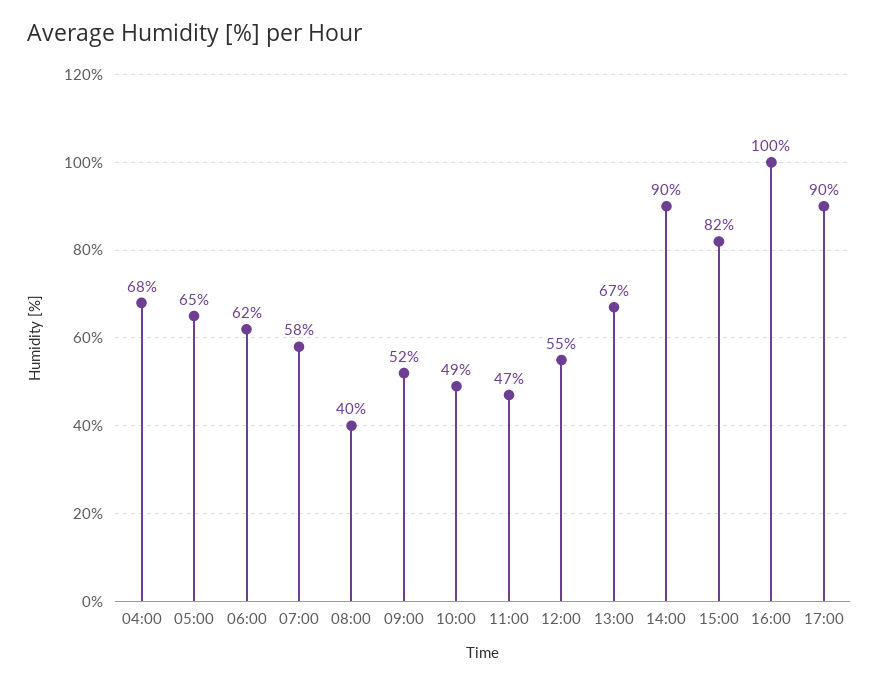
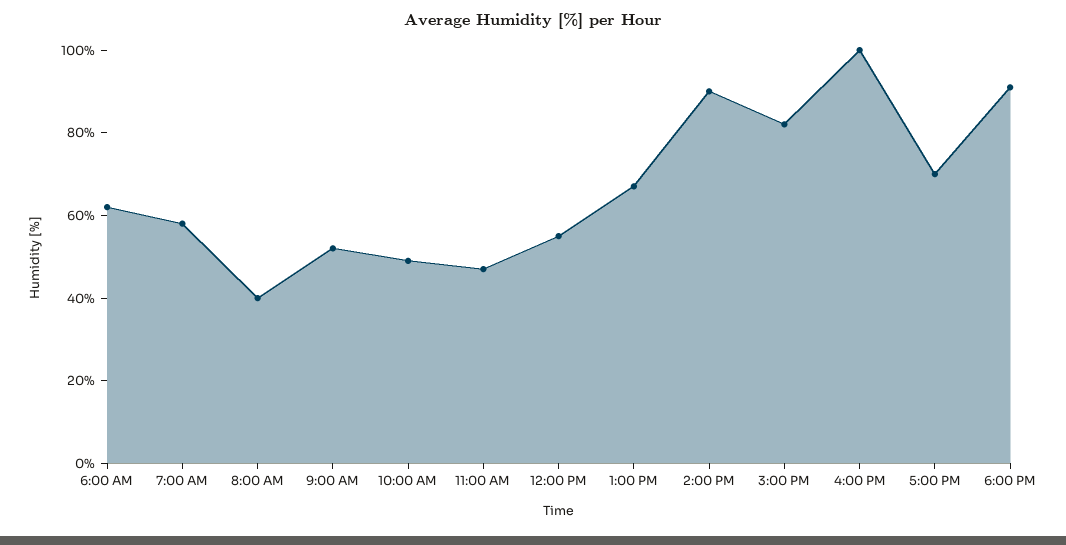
04:00: 68 -> none
05:00: 65 -> none
17:00: 90 -> 70
6:00 PM: none -> 90

